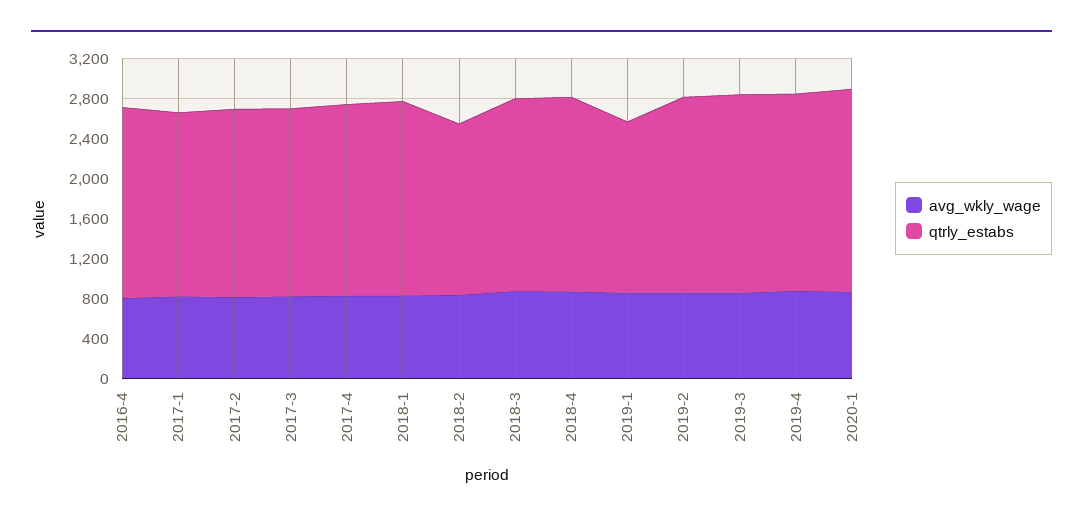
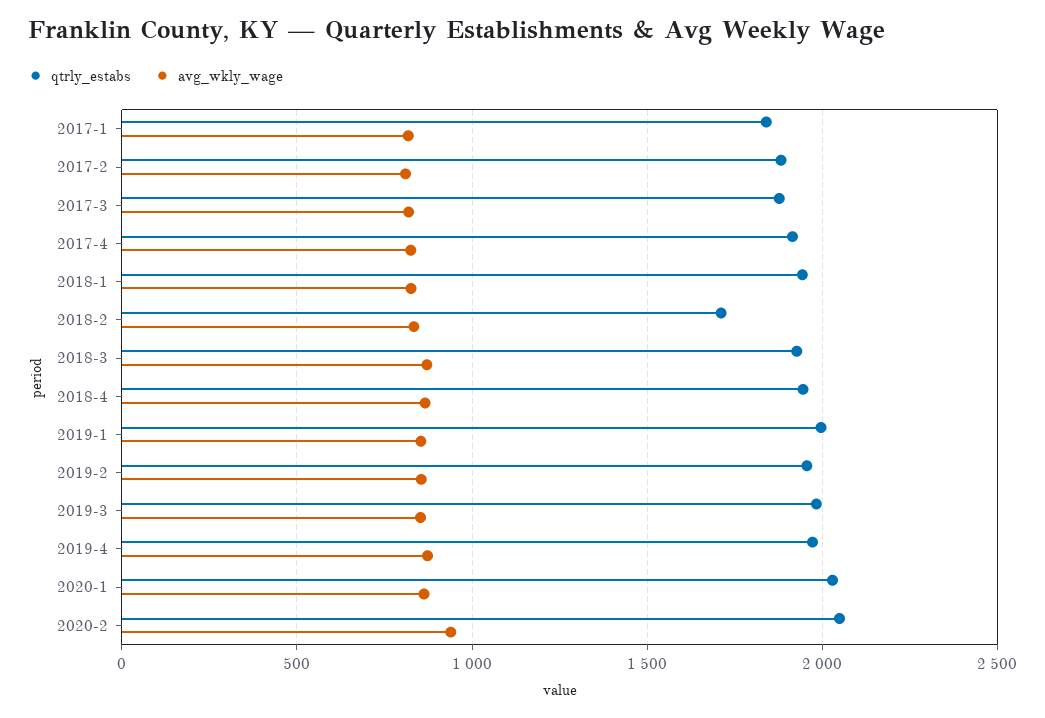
avg_wkly_wage, 2016-4: 800 -> none
qtrly_estabs, 2016-4: 1900 -> none
qtrly_estabs, 2019-1: 1700 -> 2000
qtrly_estabs, 2020-2: none -> 2050
avg_wkly_wage, 2020-2: none -> 950

